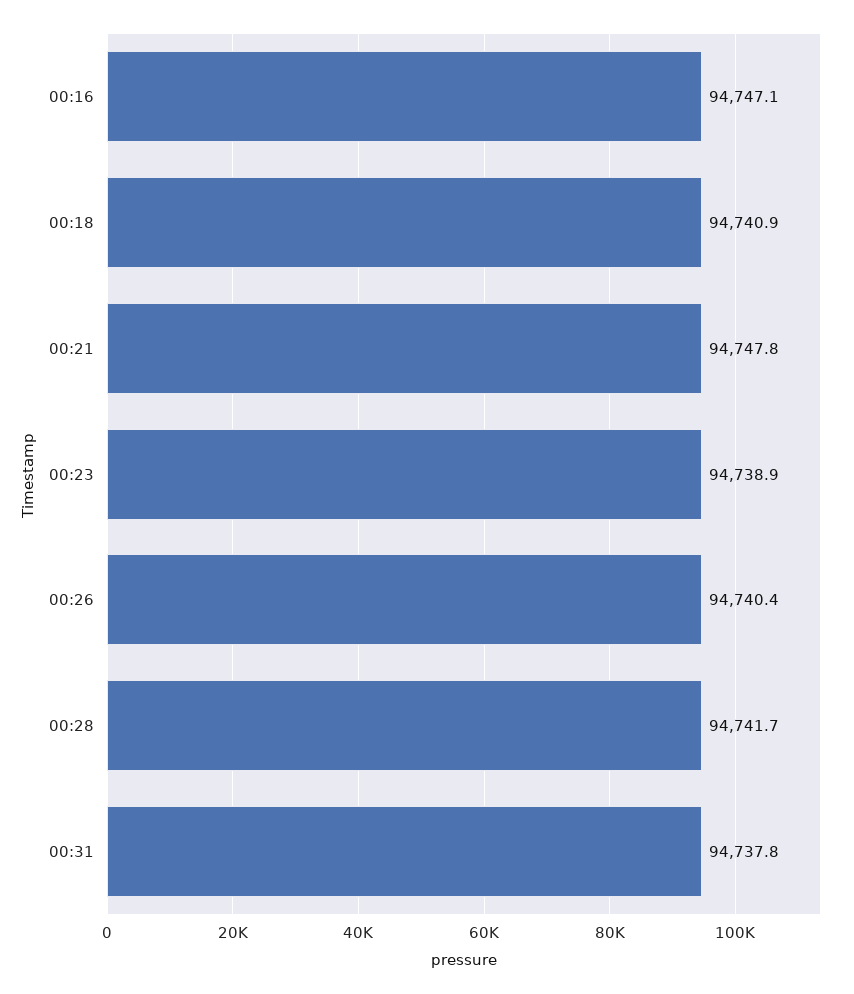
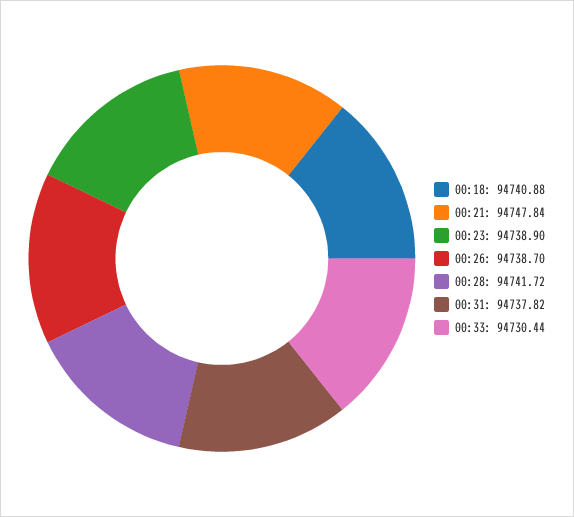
00:16: 94747.1 -> none
00:26: 94740.4 -> 94738.7
00:33: none -> 94730.44

